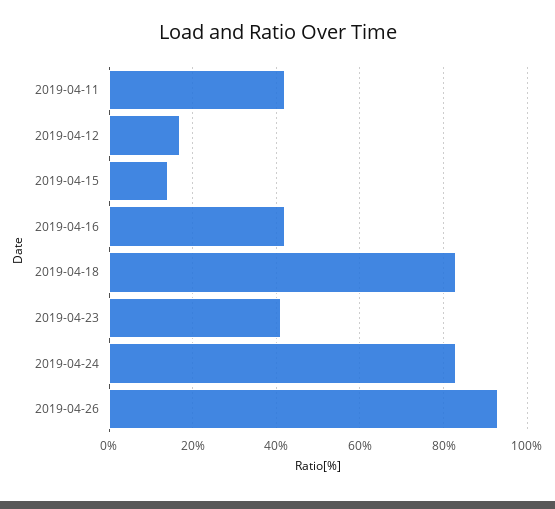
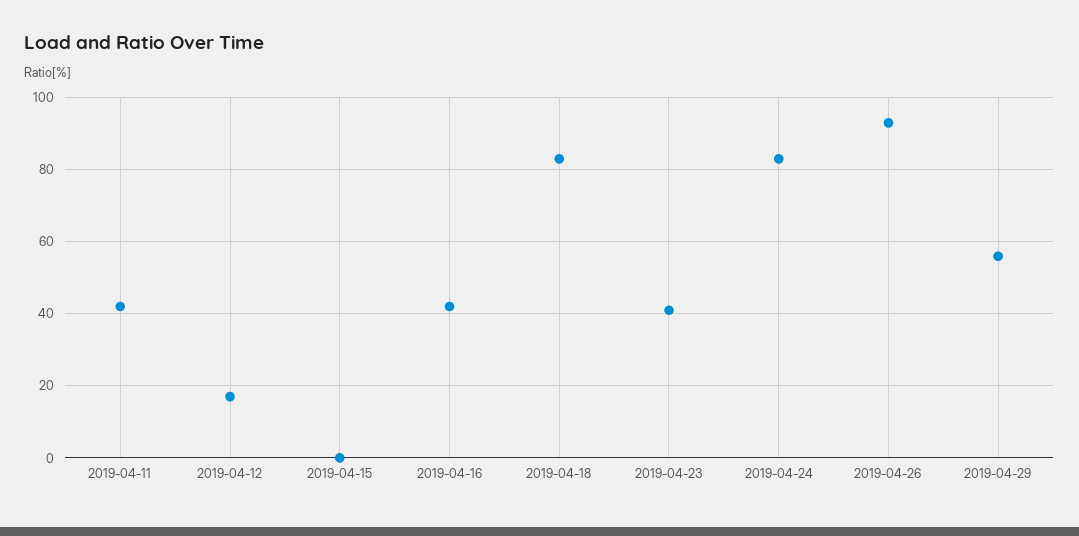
2019-04-15: 15 -> 0
2019-04-29: none -> 55

